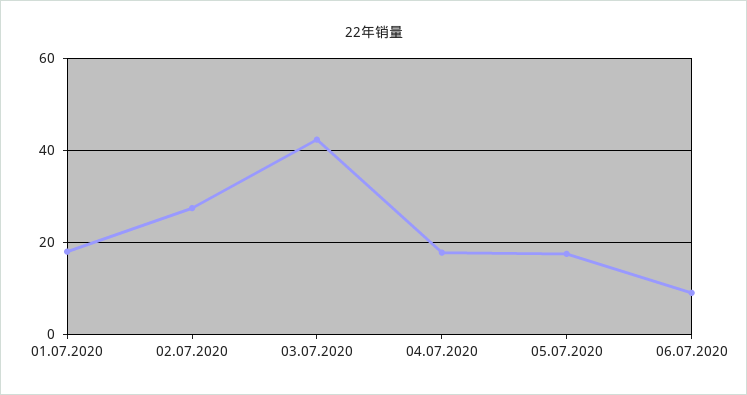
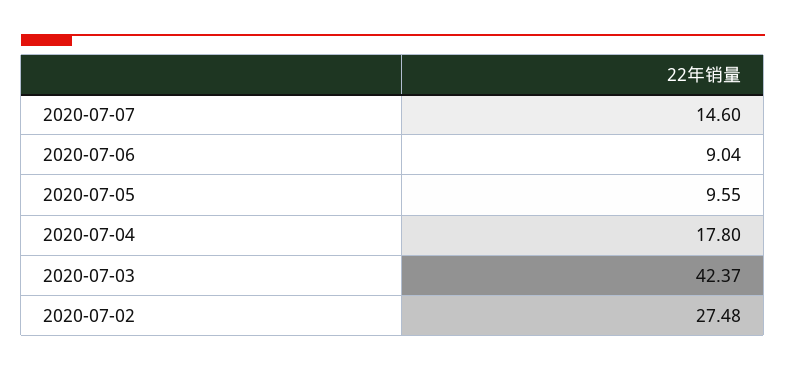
01.07.2020: 18 -> none
05.07.2020: 18 -> 9.55
2020-07-07: none -> 14.6

